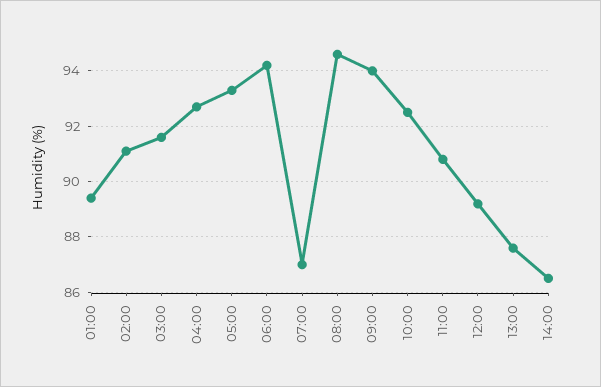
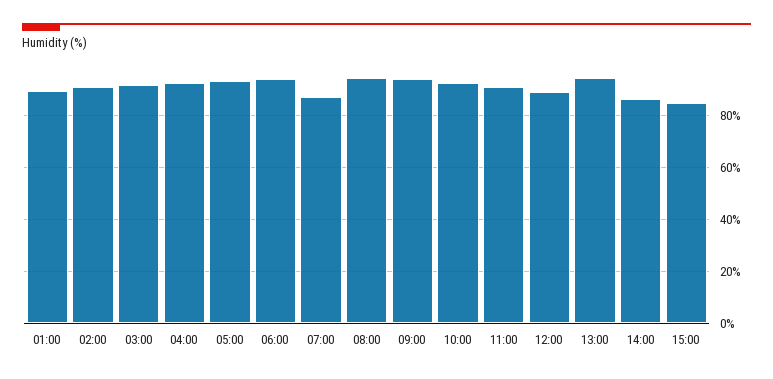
13:00: 87.5 -> 95
15:00: none -> 85

